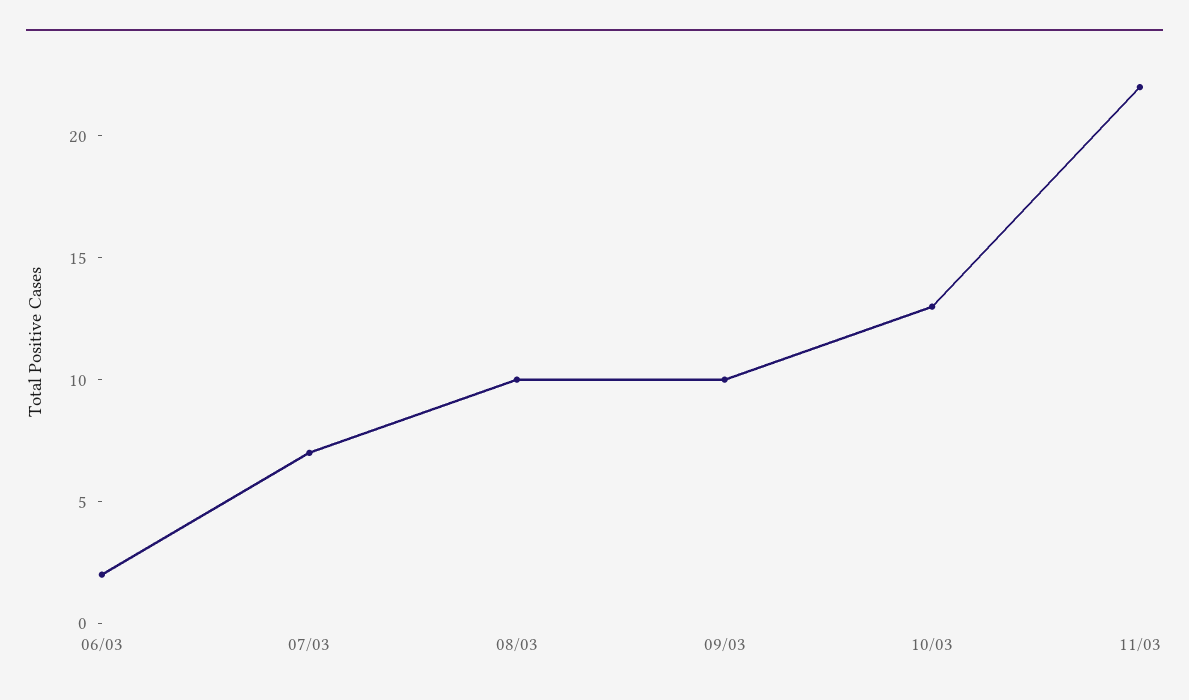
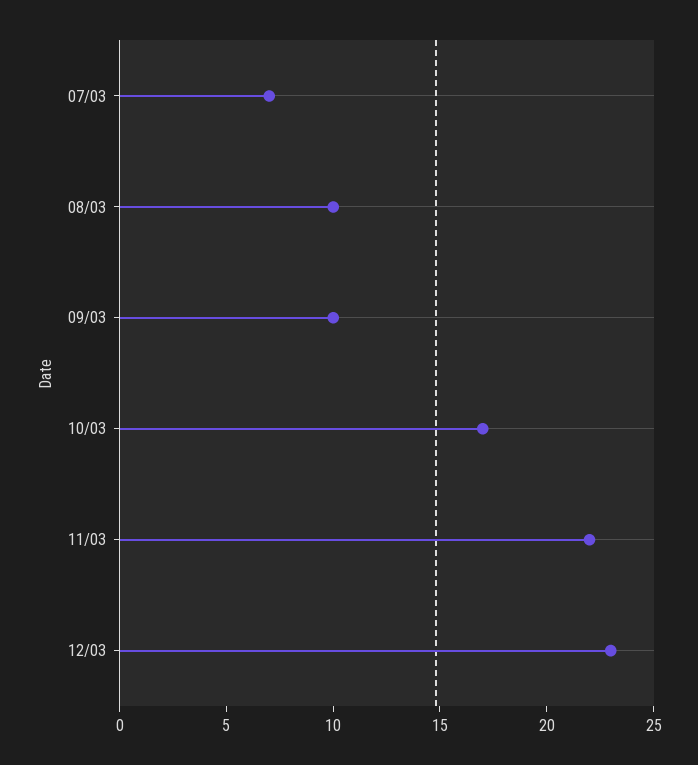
06/03: 2 -> none
10/03: 13 -> 17
12/03: none -> 23

